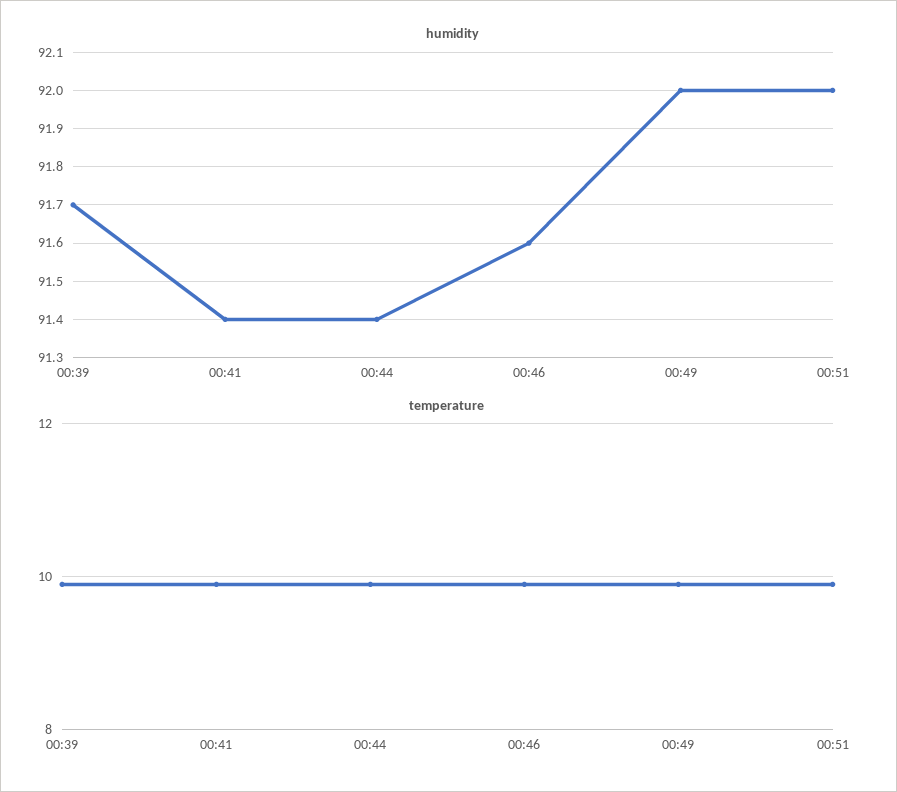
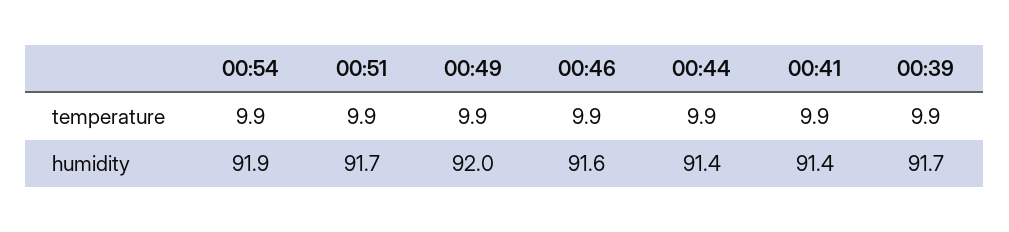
humidity, 00:51: 92 -> 91.7
temperature, 00:54: none -> 9.9
humidity, 00:54: none -> 91.9

